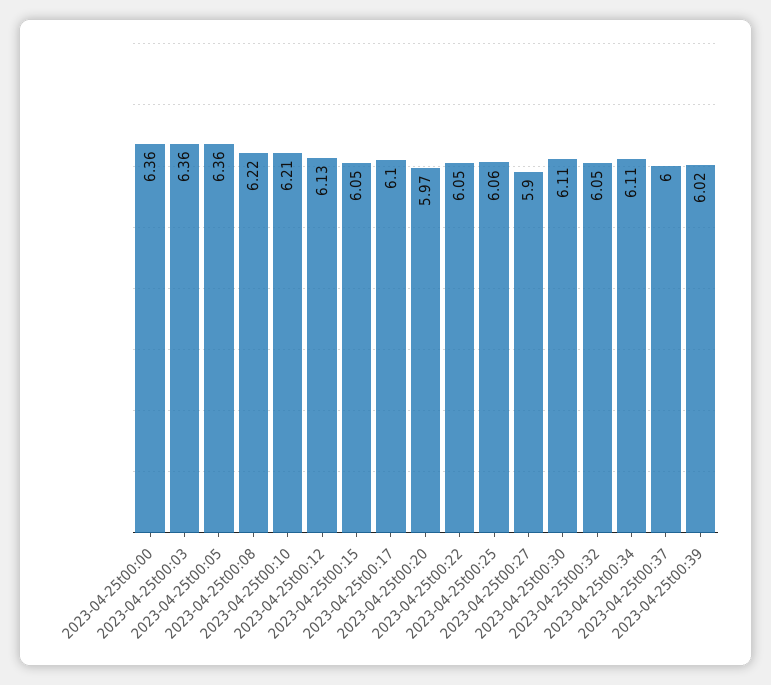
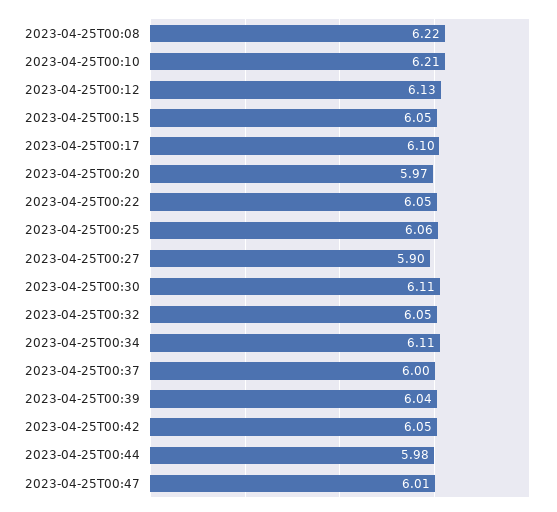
2023-04-25t00:00: 6.36 -> none
2023-04-25t00:03: 6.36 -> none
2023-04-25t00:05: 6.36 -> none
2023-04-25t00:39: 6.02 -> 6.04
2023-04-25T00:42: none -> 6.05
2023-04-25T00:44: none -> 5.98
2023-04-25T00:47: none -> 6.01

